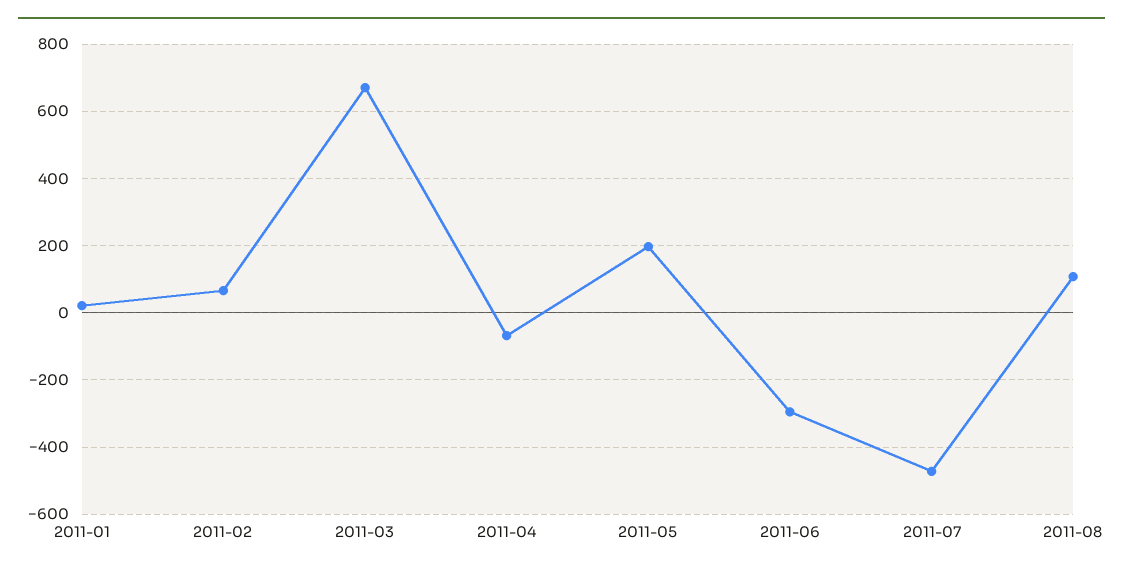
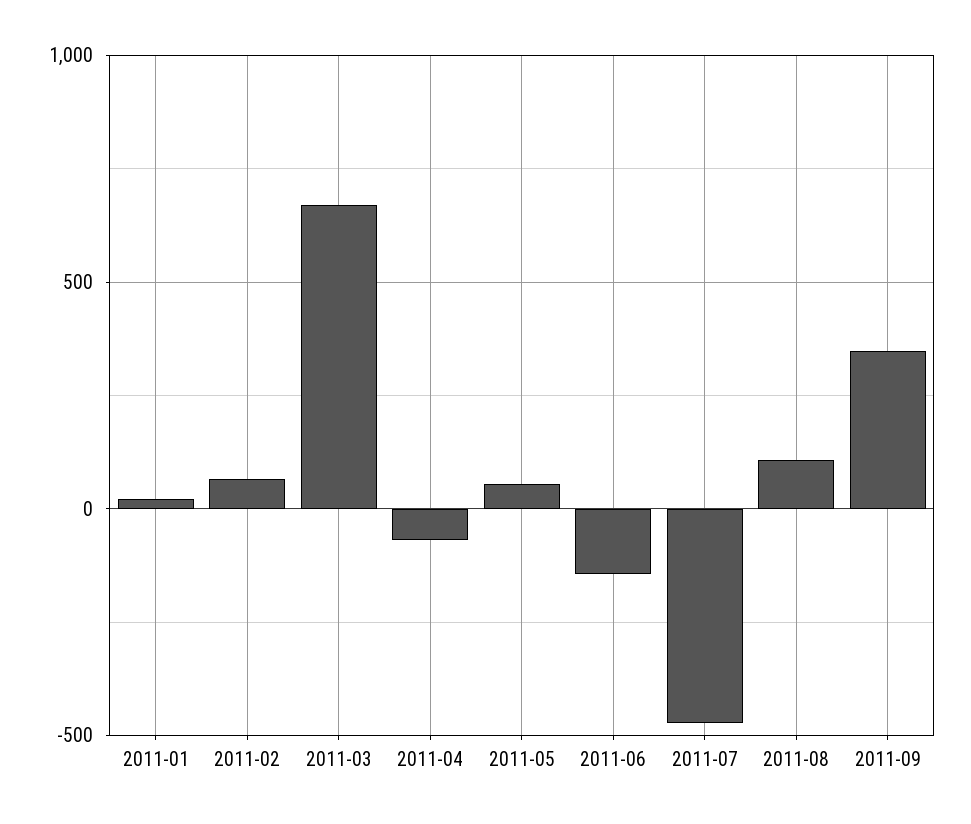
2011-05: 200 -> 50
2011-06: -300 -> -150
2011-09: none -> 350

